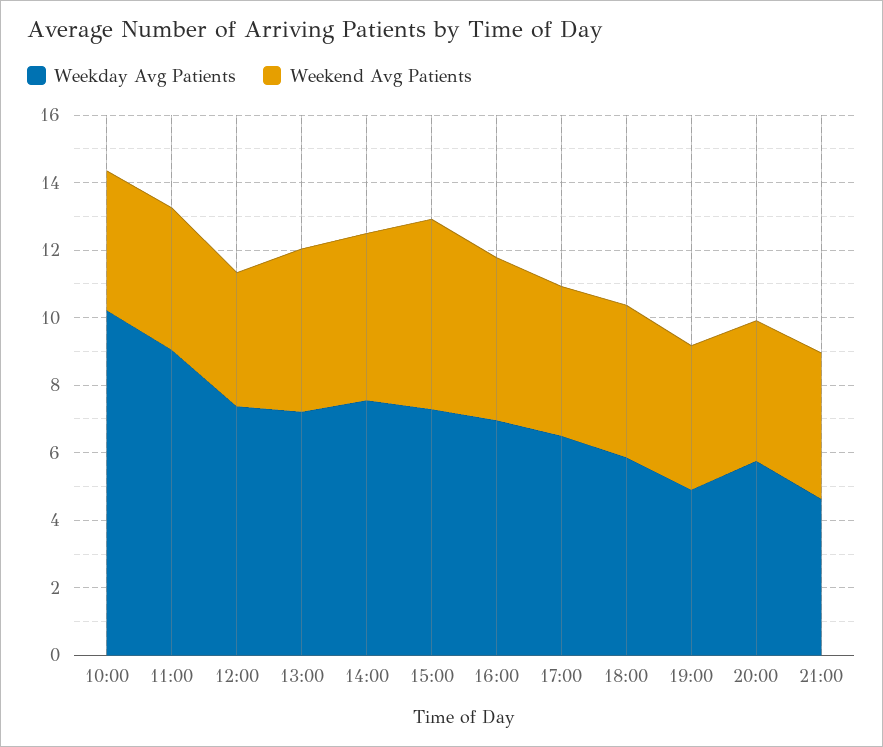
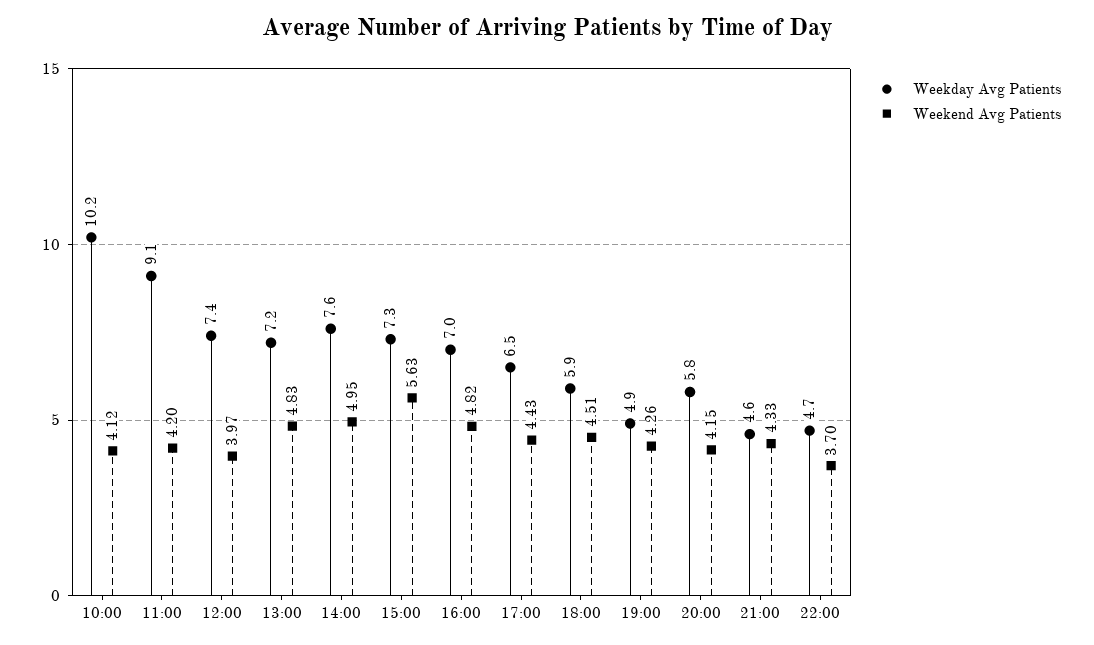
Weekday Avg Patients, 22:00: none -> 4.7
Weekend Avg Patients, 22:00: none -> 3.7

